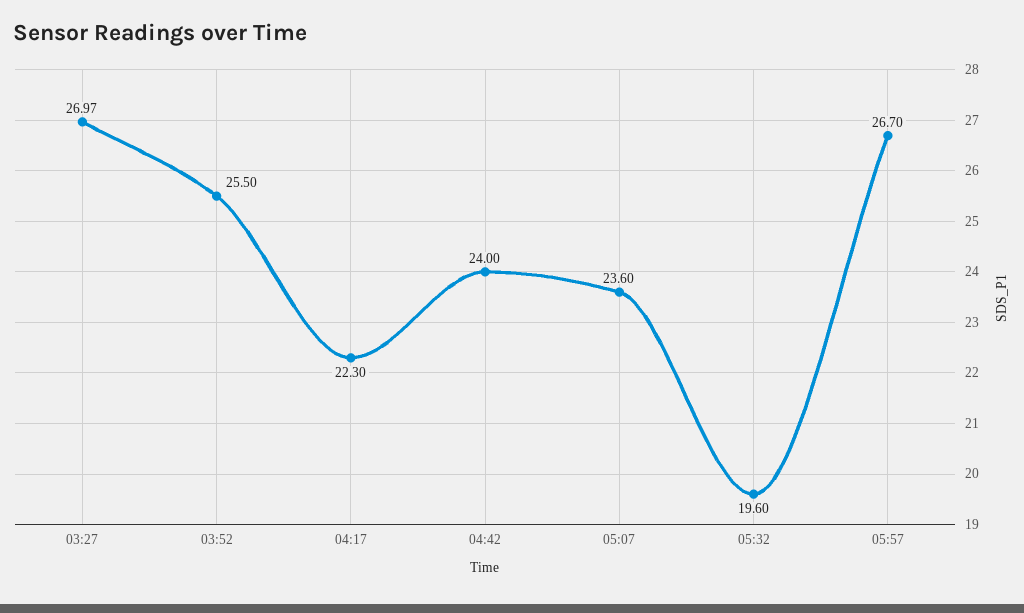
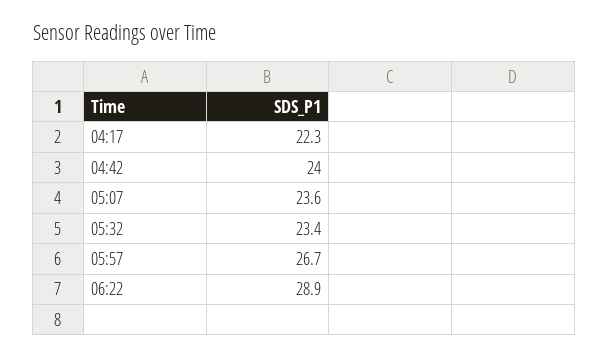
03:27: 26.97 -> none
03:52: 25.5 -> none
05:32: 19.6 -> 23.4
06:22: none -> 28.9

